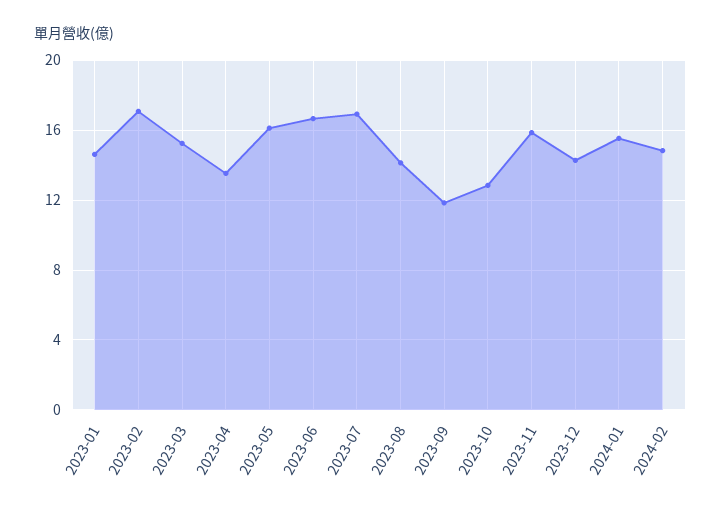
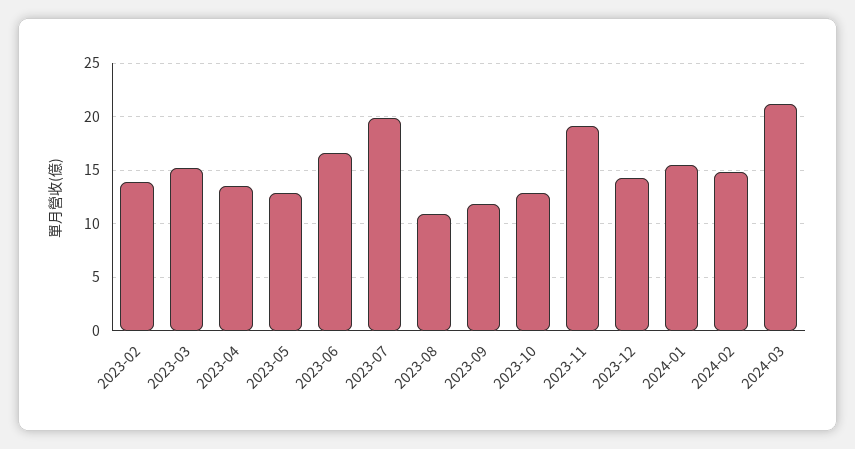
2023-01: 14.5 -> none
2023-02: 17 -> 14
2023-05: 16 -> 13
2023-07: 17 -> 20
2023-08: 14 -> 11
2023-11: 16 -> 19
2024-03: none -> 21

